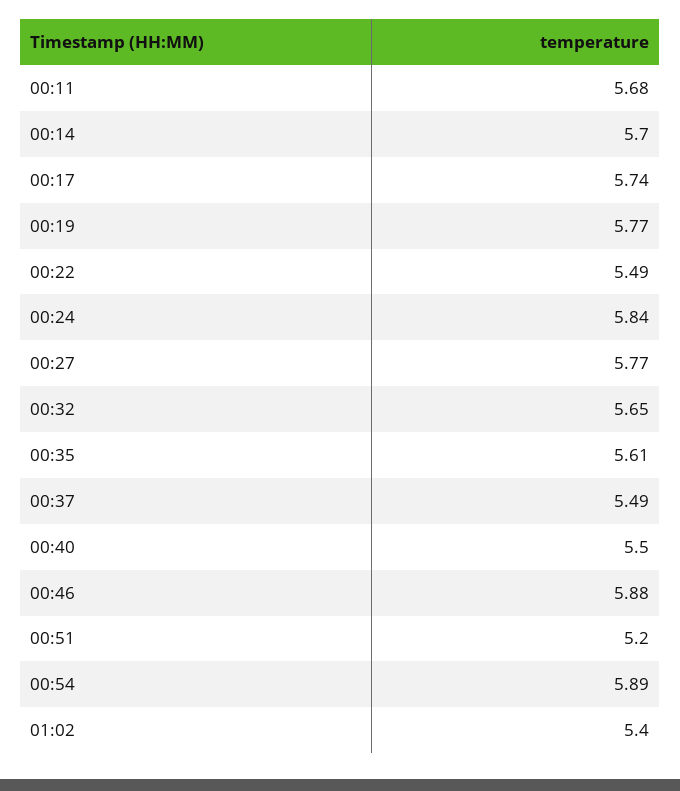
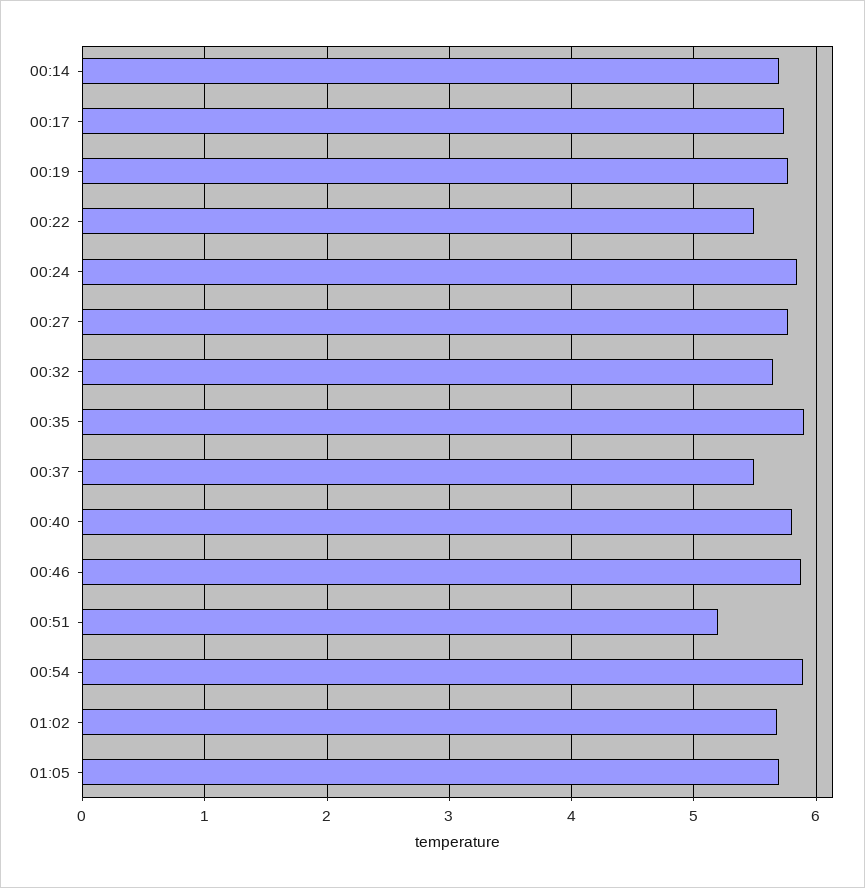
00:11: 5.68 -> none
00:35: 5.61 -> 5.9
00:40: 5.5 -> 5.8
01:02: 5.4 -> 5.7
01:05: none -> 5.7

